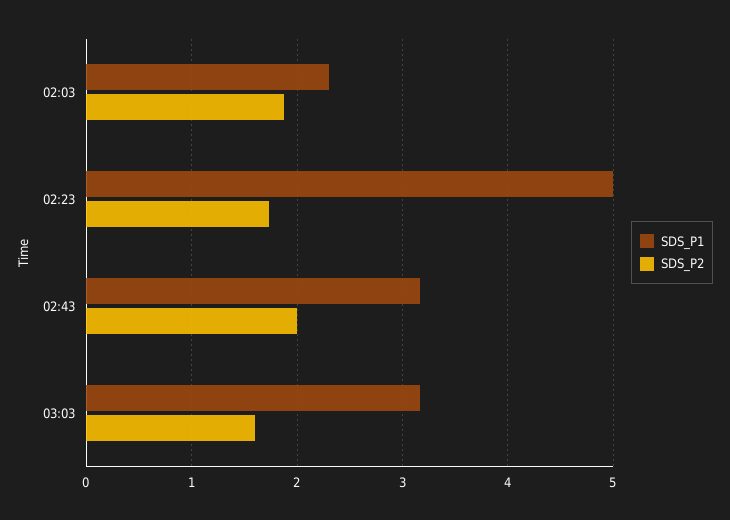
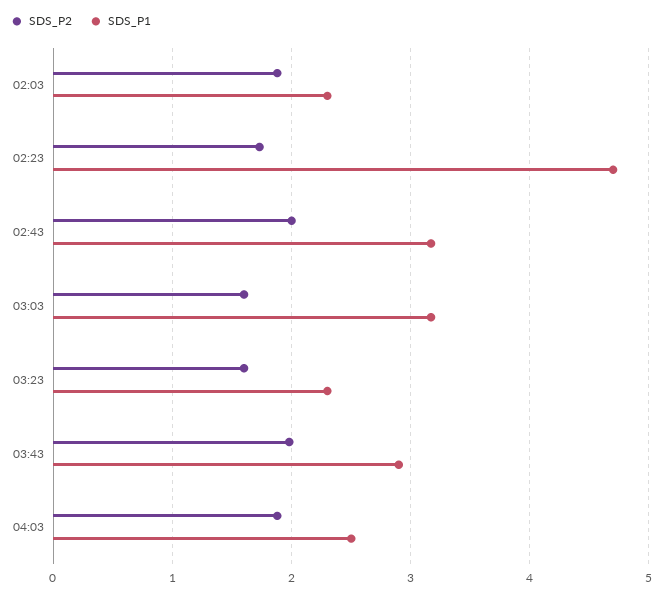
SDS_P1, 02:23: 5 -> 4.7
SDS_P2, 03:23: none -> 1.6
SDS_P1, 03:23: none -> 2.3
SDS_P2, 03:43: none -> 2
SDS_P1, 03:43: none -> 2.9
SDS_P2, 04:03: none -> 1.9
SDS_P1, 04:03: none -> 2.5

